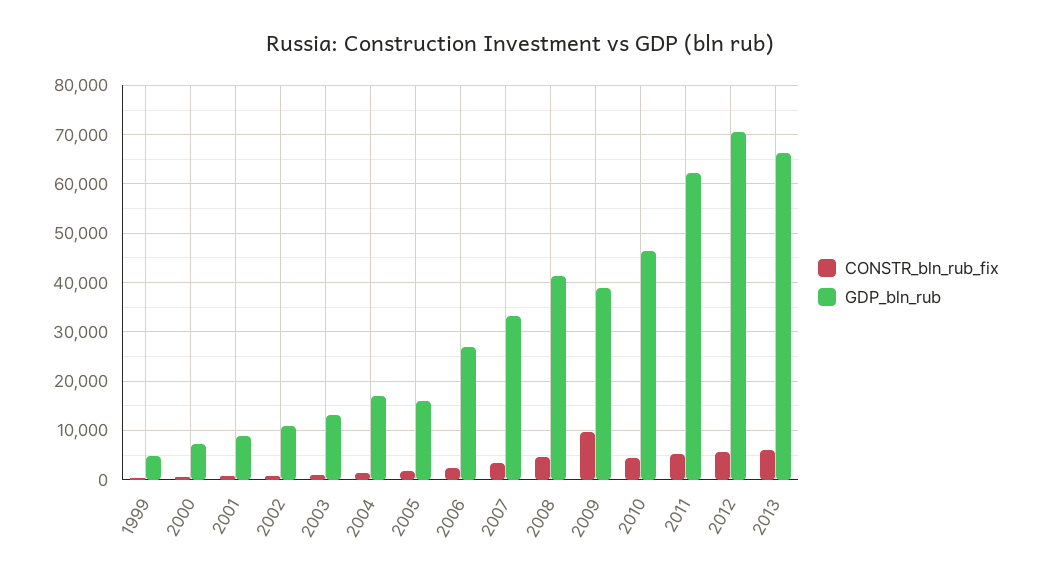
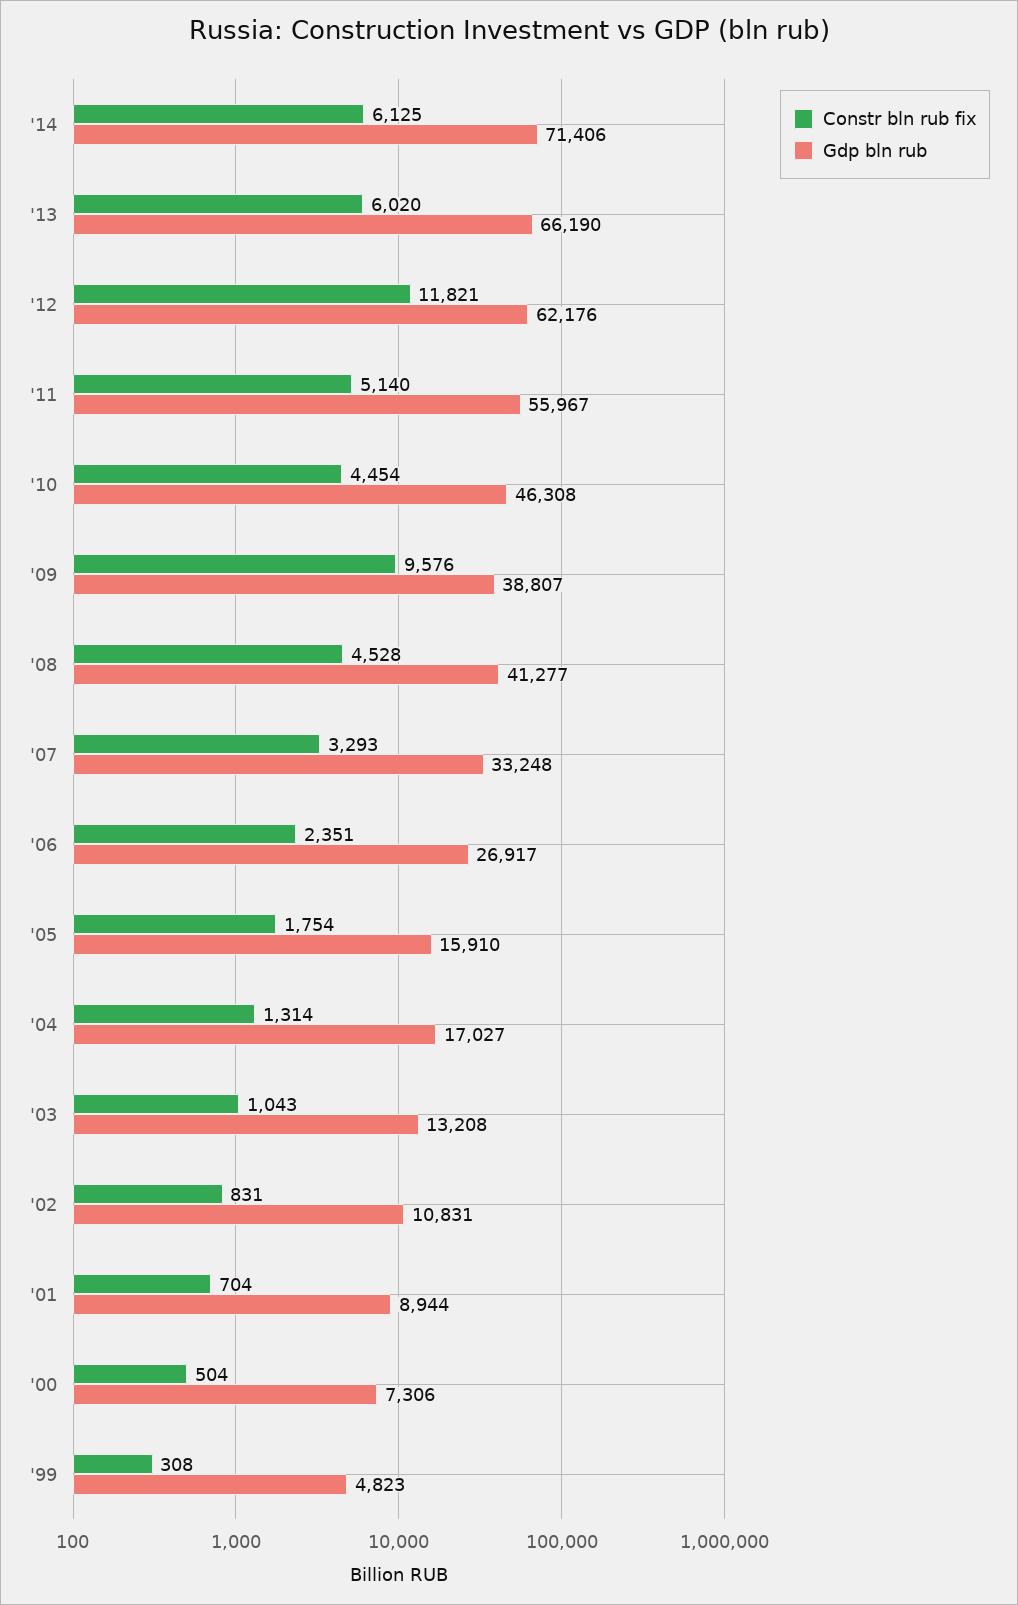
GDP_bln_rub, 2011: 62000 -> 55967
CONSTR_bln_rub_fix, 2012: 6000 -> 11821
GDP_bln_rub, 2012: 70000 -> 62176
CONSTR_bln_rub_fix, '14: none -> 6125
GDP_bln_rub, '14: none -> 71406

